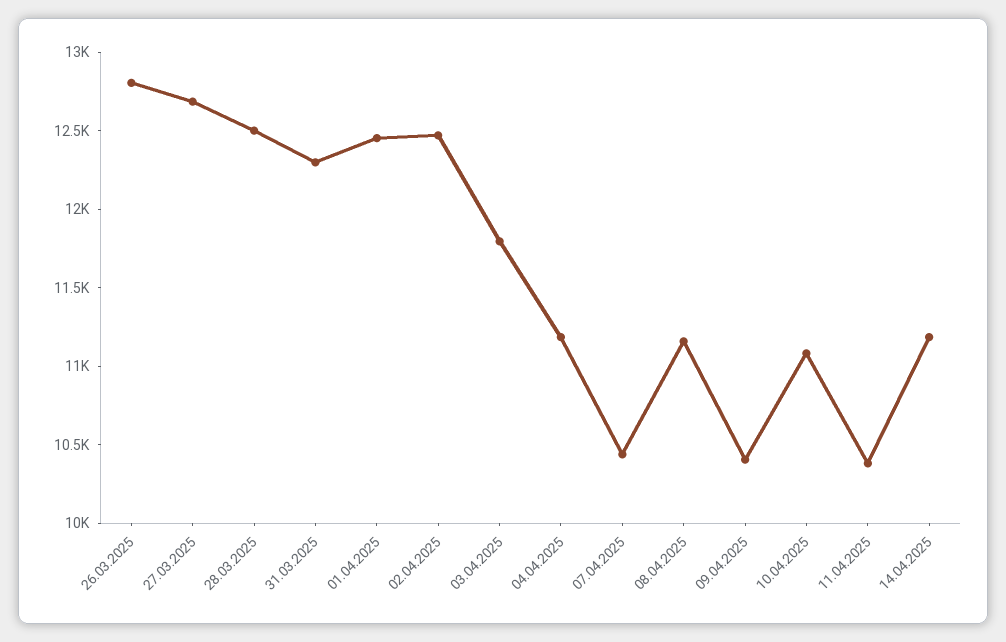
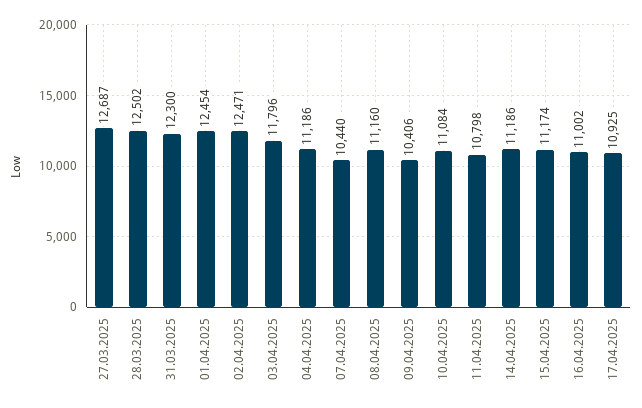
26.03.2025: 12800 -> none
11.04.2025: 10400 -> 10798
15.04.2025: none -> 11174
16.04.2025: none -> 11002
17.04.2025: none -> 10925

